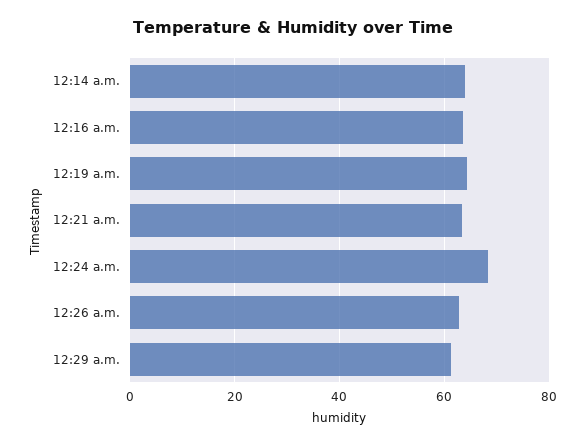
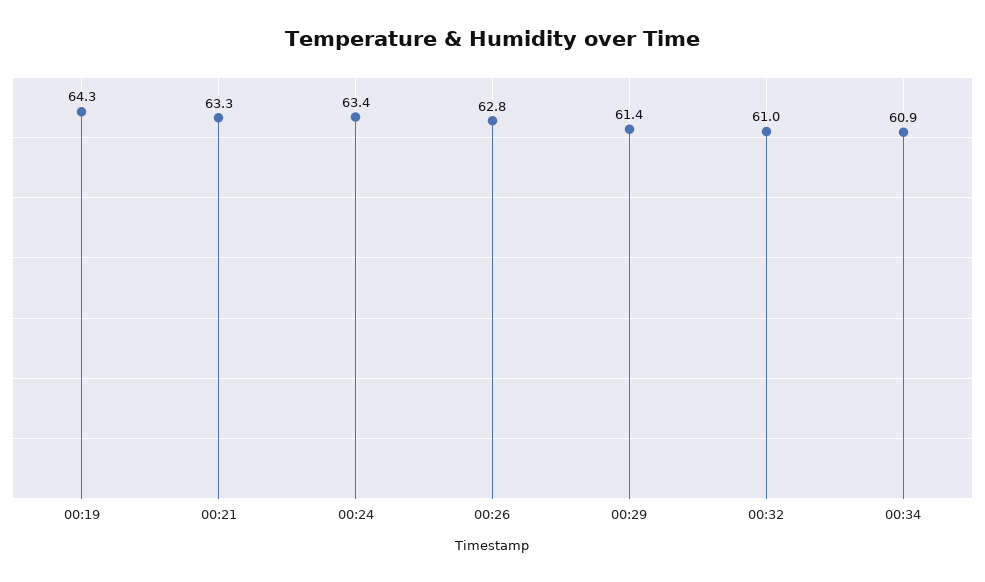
12:14 a.m.: 64 -> none
12:16 a.m.: 64 -> none
12:24 a.m.: 68 -> 63.4
00:32: none -> 61
00:34: none -> 60.9

